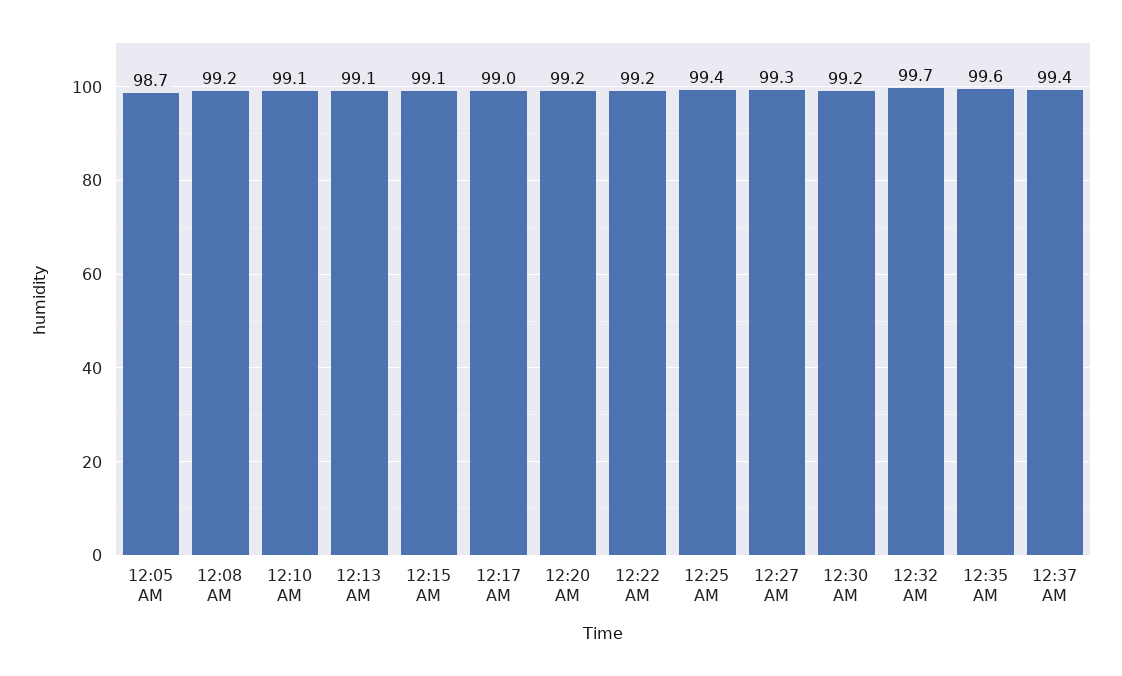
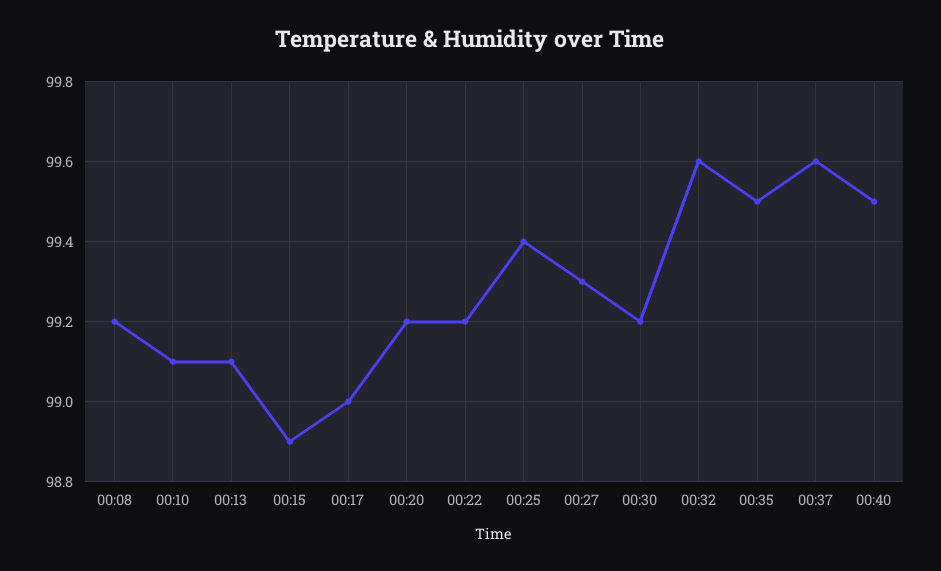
12:05 AM: 98.7 -> none
12:15 AM: 99.1 -> 98.9
12:32 AM: 99.7 -> 99.6
12:35 AM: 99.6 -> 99.5
12:37 AM: 99.4 -> 99.6
00:40: none -> 99.5

